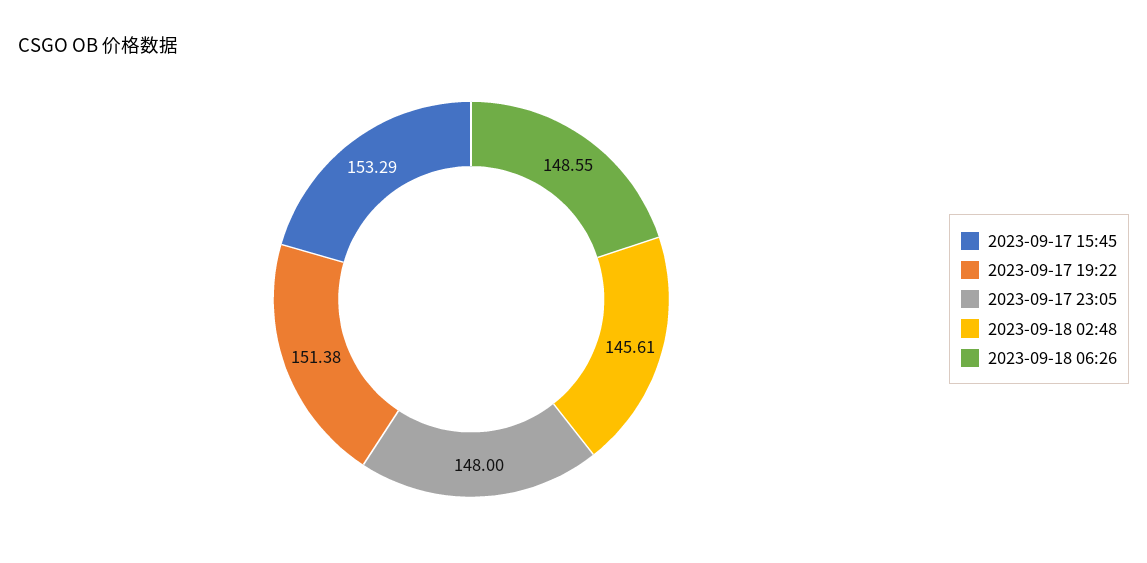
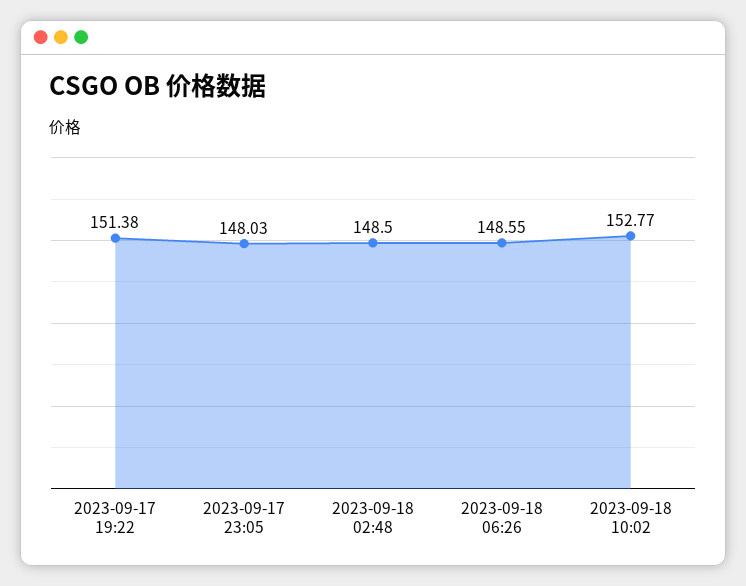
2023-09-17 15:45: 153.29 -> none
2023-09-17 23:05: 148 -> 148.03
2023-09-18 02:48: 145.61 -> 148.5
2023-09-18 10:02: none -> 152.77

